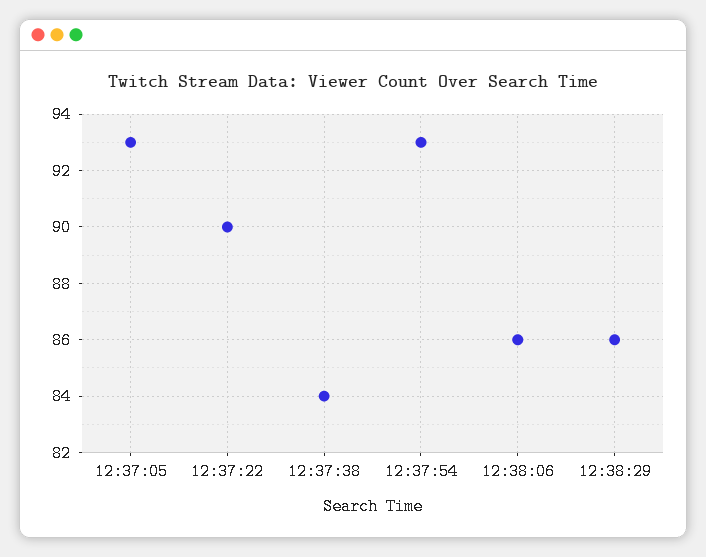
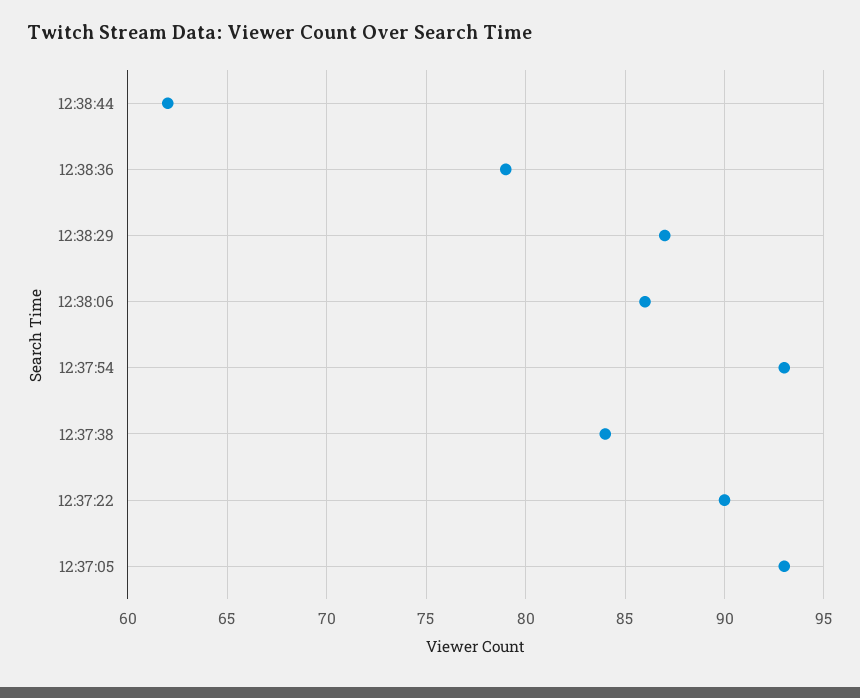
12:38:29: 86 -> 87
12:38:44: none -> 62
12:38:36: none -> 79

